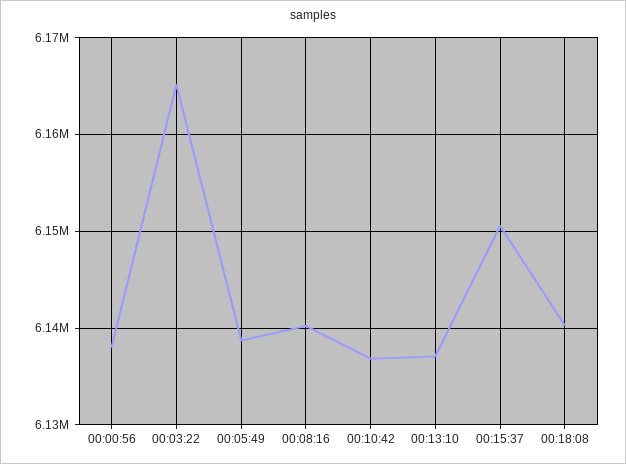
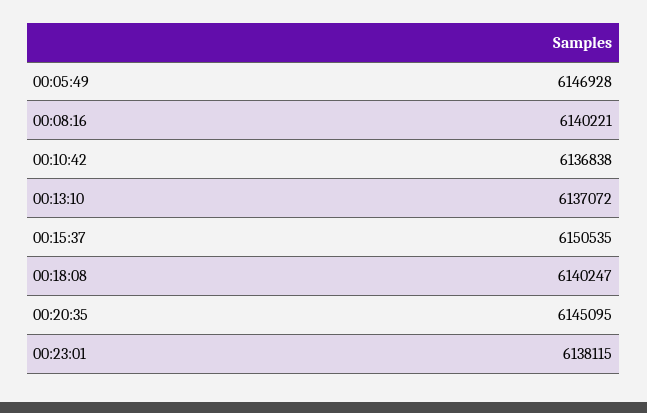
00:00:56: 6138000 -> none
00:03:22: 6165000 -> none
00:05:49: 6139000 -> 6146928
00:20:35: none -> 6145095
00:23:01: none -> 6138115

